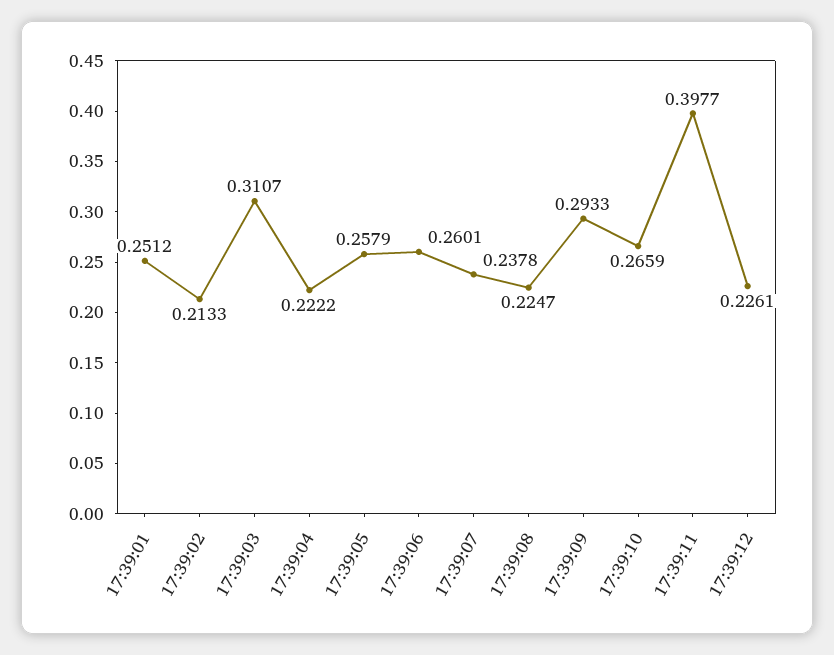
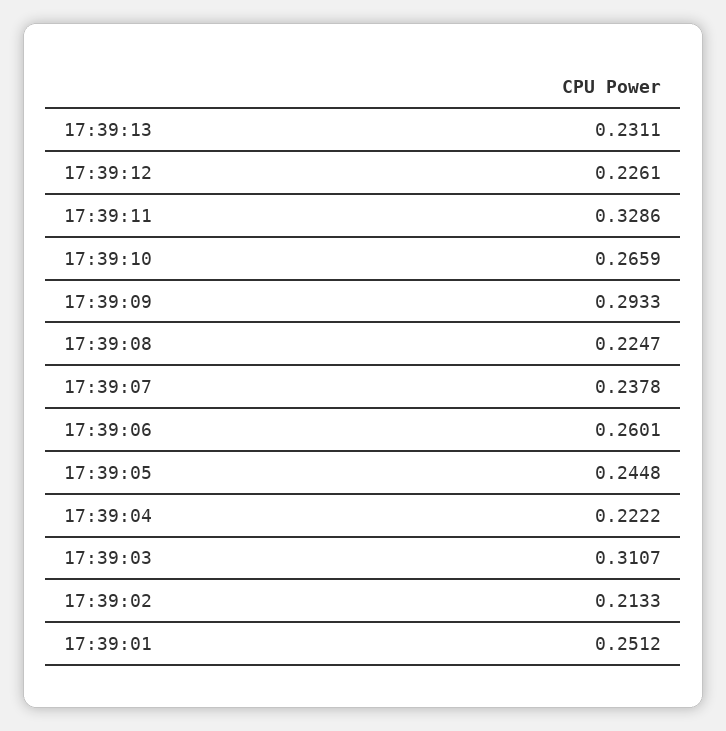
17:39:05: 0.2579 -> 0.2448
17:39:11: 0.3977 -> 0.3286
17:39:13: none -> 0.2311

